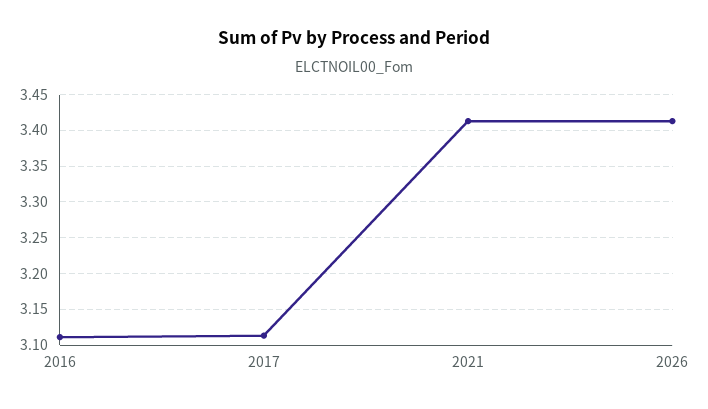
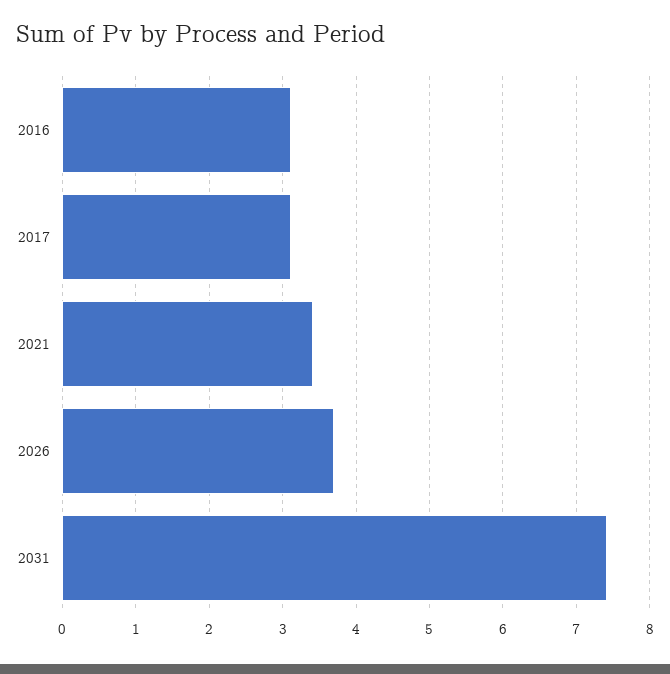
2026: 3.41 -> 3.7
2031: none -> 7.4

